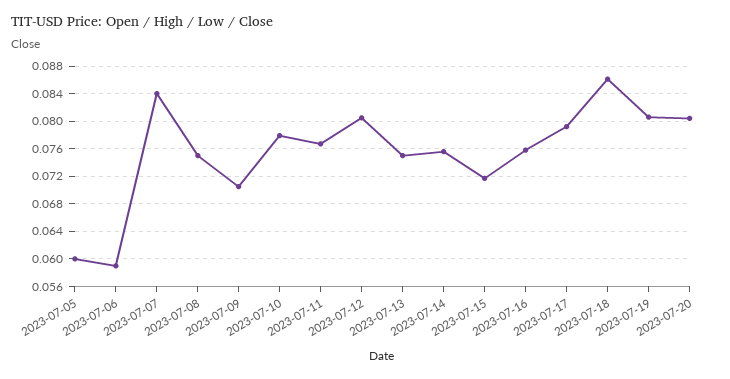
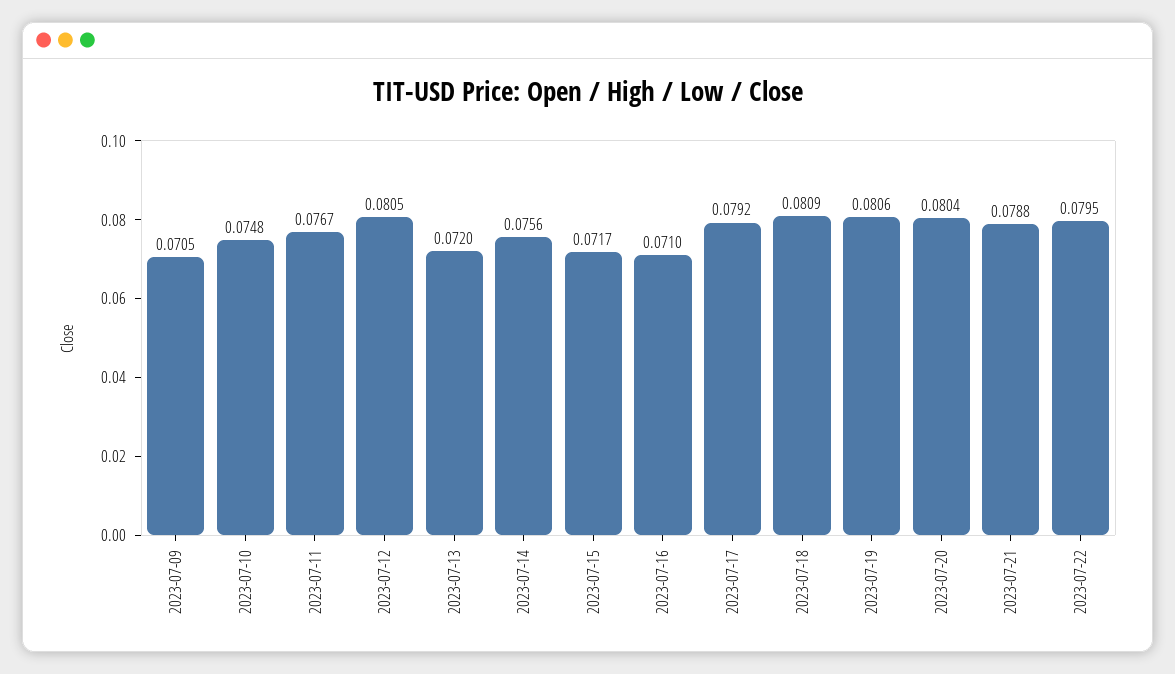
2023-07-05: 0.06 -> none
2023-07-06: 0.059 -> none
2023-07-07: 0.084 -> none
2023-07-08: 0.075 -> none
2023-07-10: 0.078 -> 0.0748
2023-07-13: 0.075 -> 0.072
2023-07-16: 0.076 -> 0.071
2023-07-18: 0.086 -> 0.0809
2023-07-21: none -> 0.0788
2023-07-22: none -> 0.0795

